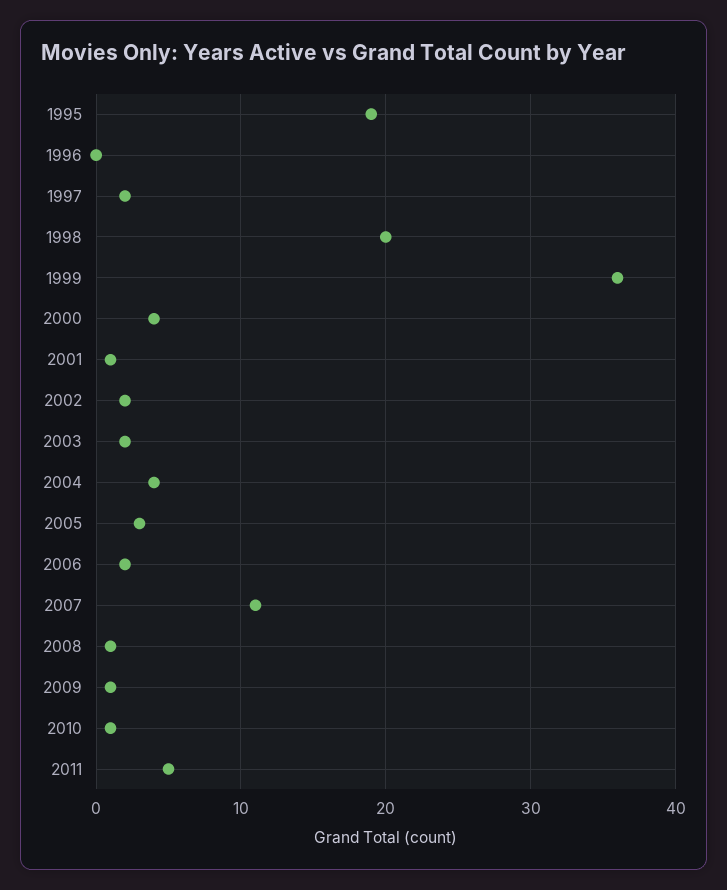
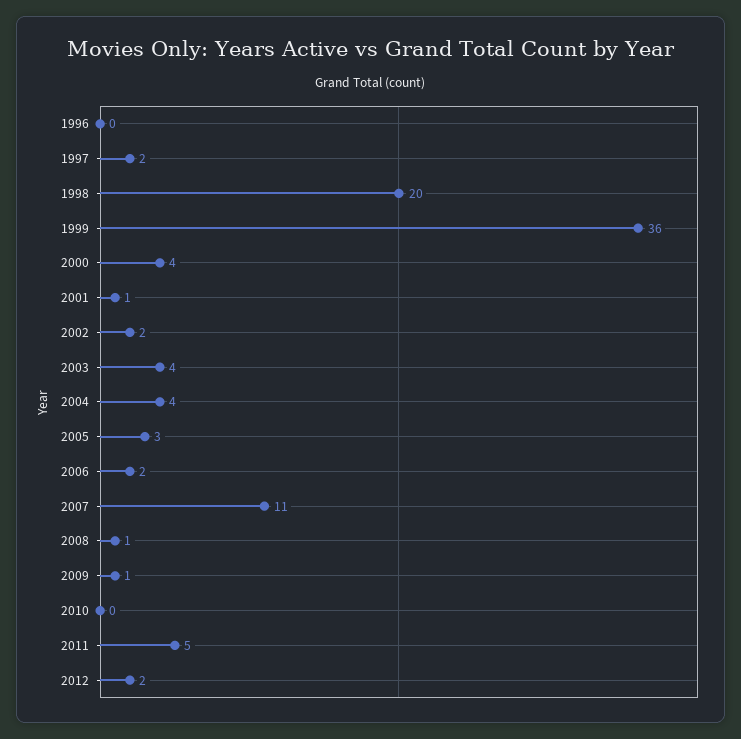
1995: 19 -> none
2003: 2 -> 4
2010: 1 -> 0
2012: none -> 2

